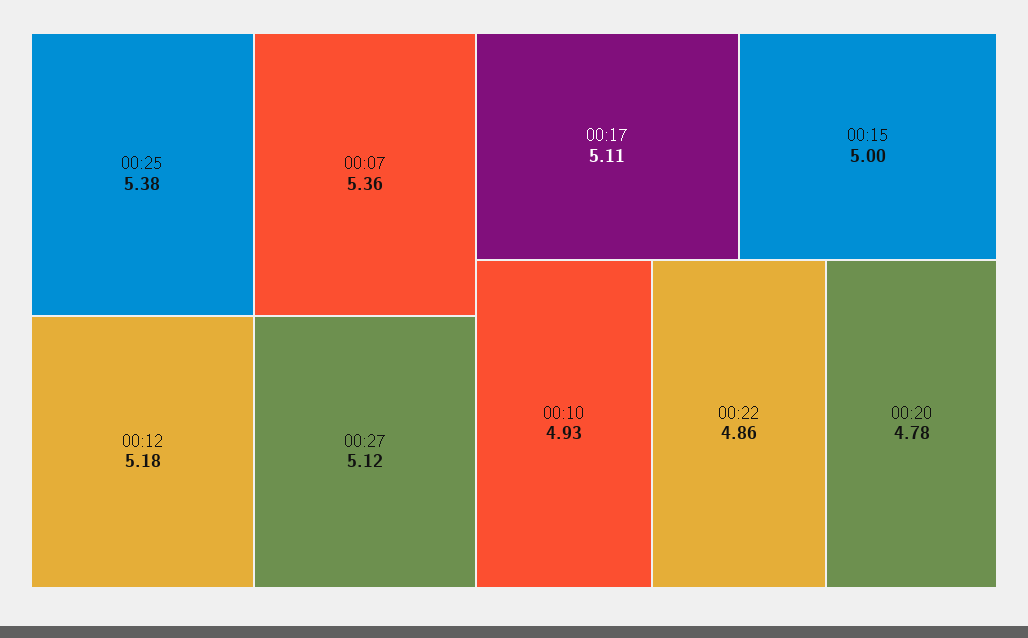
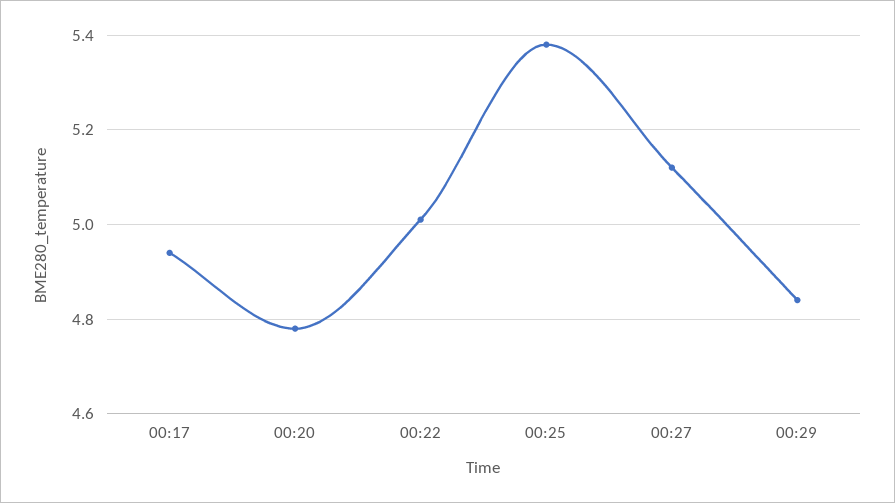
00:07: 5.36 -> none
00:12: 5.18 -> none
00:17: 5.11 -> 4.95
00:15: 5 -> none
00:10: 4.93 -> none
00:22: 4.86 -> 5
00:29: none -> 4.85

